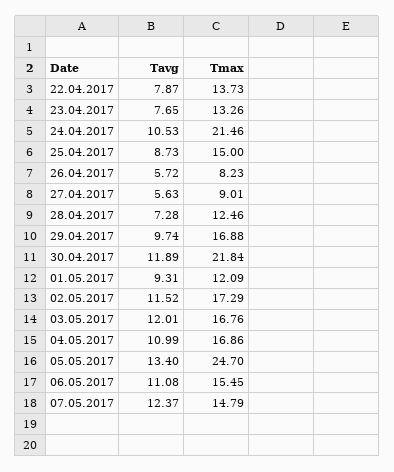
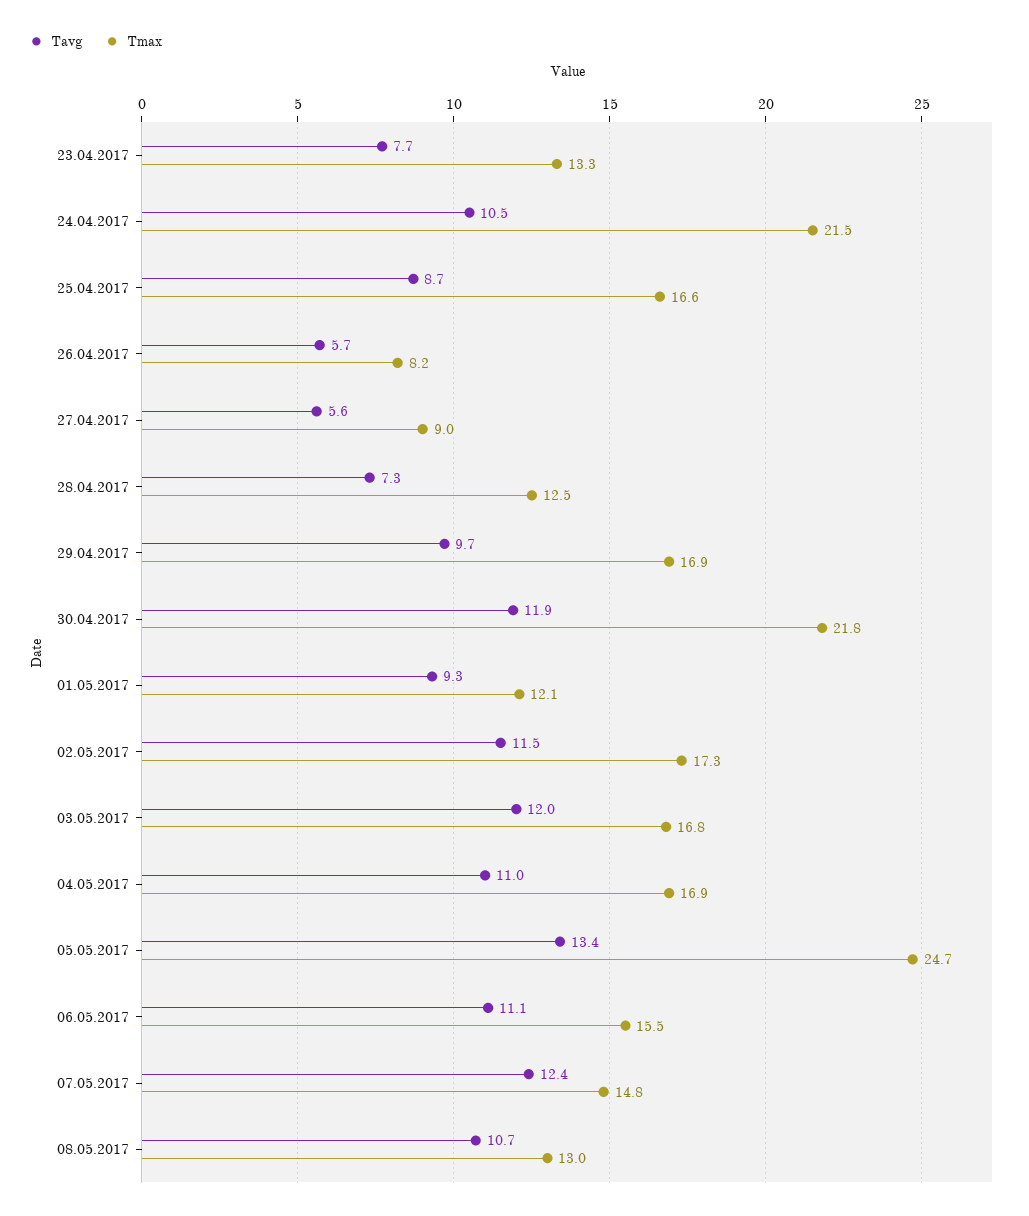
Tavg, 22.04.2017: 7.87 -> none
Tmax, 22.04.2017: 13.73 -> none
Tmax, 25.04.2017: 15 -> 16.6
Tavg, 08.05.2017: none -> 10.7
Tmax, 08.05.2017: none -> 13

